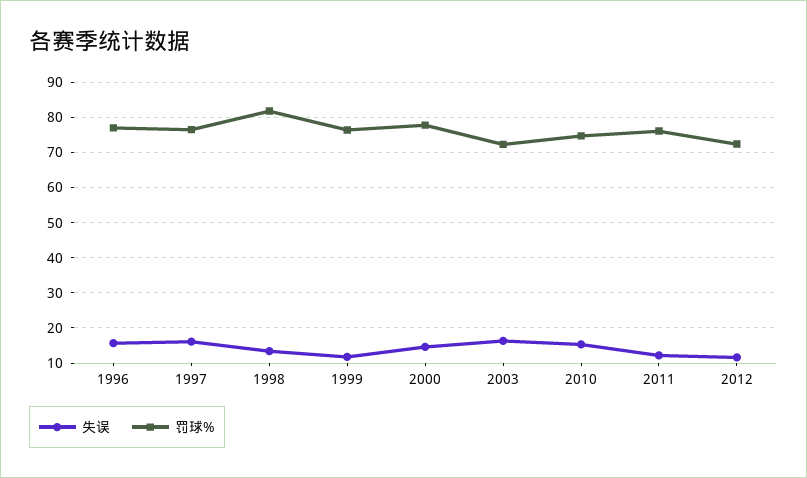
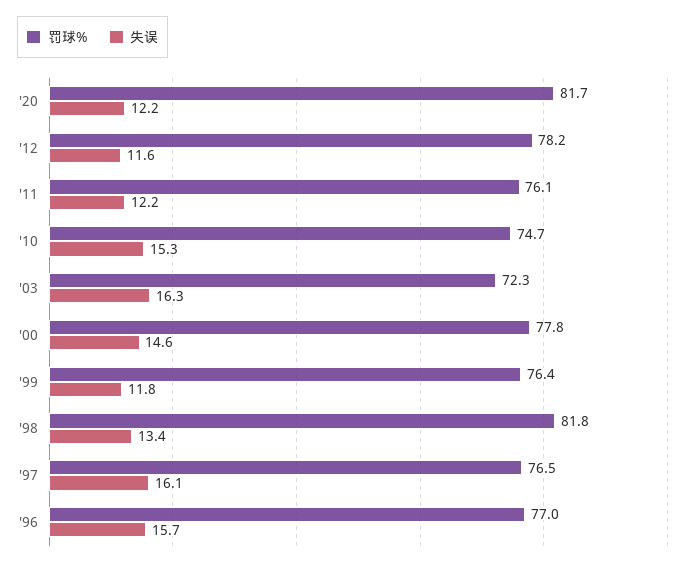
罚球%, 2012: 72 -> 78.2
罚球%, '20: none -> 81.7
失误, '20: none -> 12.2

